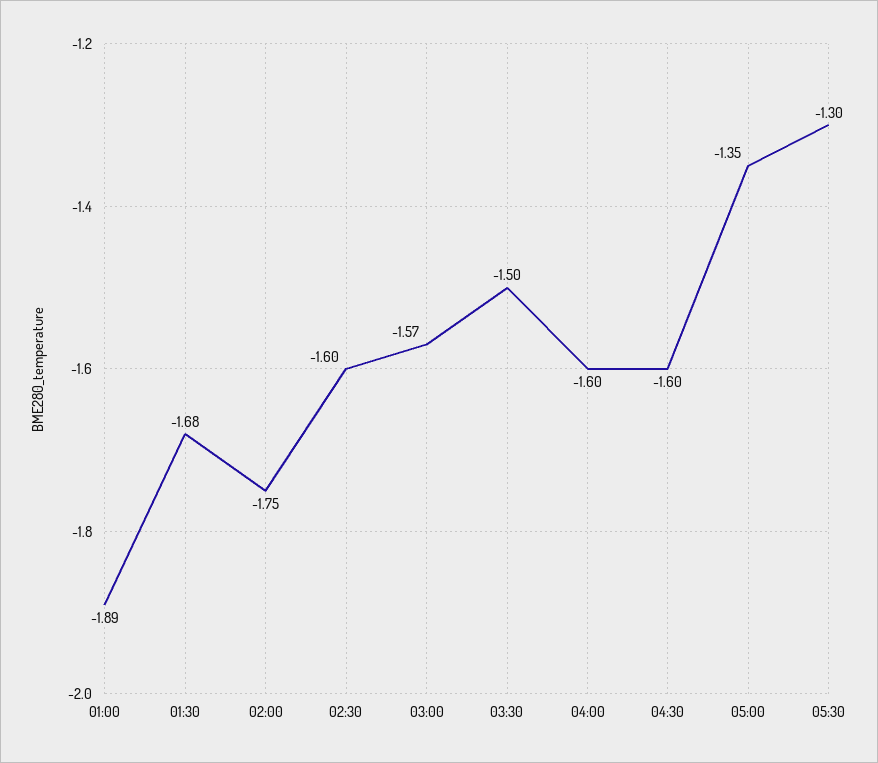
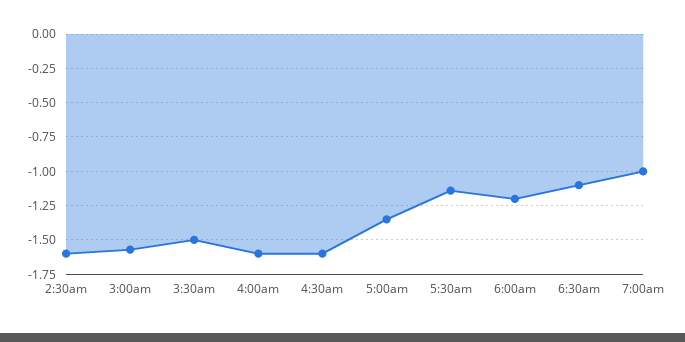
01:00: -1.89 -> none
01:30: -1.68 -> none
02:00: -1.75 -> none
05:30: -1.3 -> -1.15
6:00am: none -> -1.2
6:30am: none -> -1.1
7:00am: none -> -1

